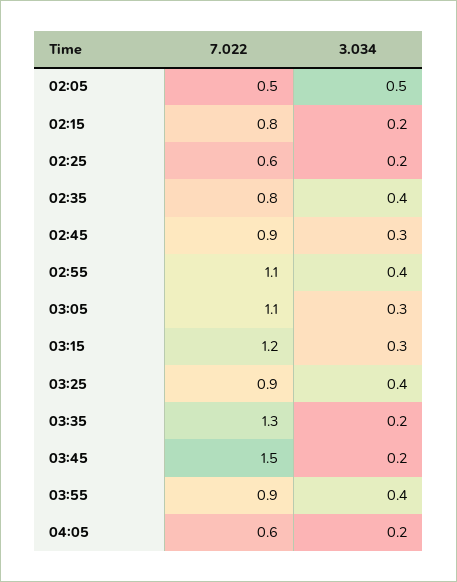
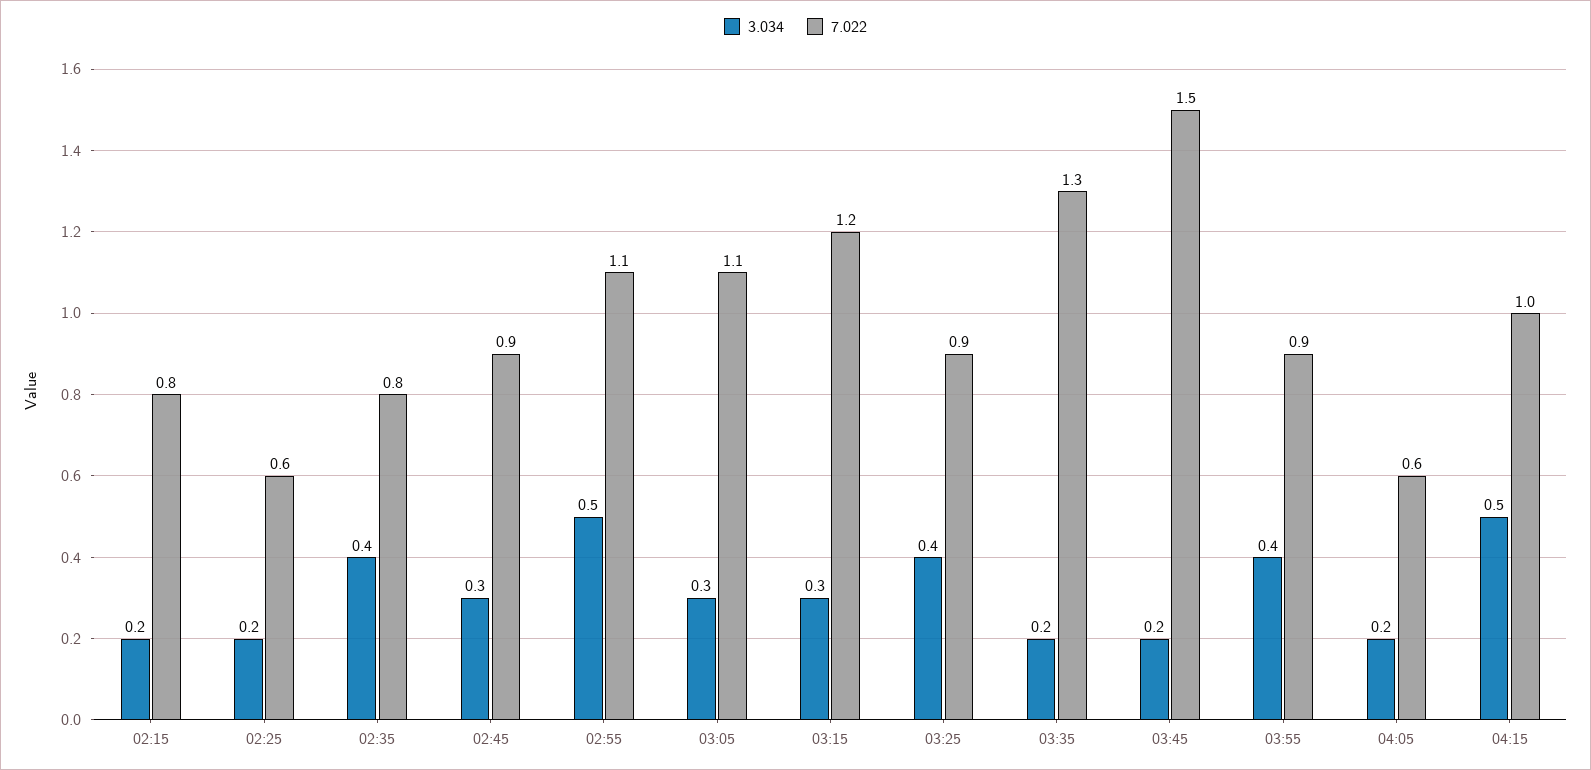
7.022, 02:05: 0.5 -> none
3.034, 02:05: 0.5 -> none
3.034, 02:55: 0.4 -> 0.5
3.034, 04:15: none -> 0.5
7.022, 04:15: none -> 1

